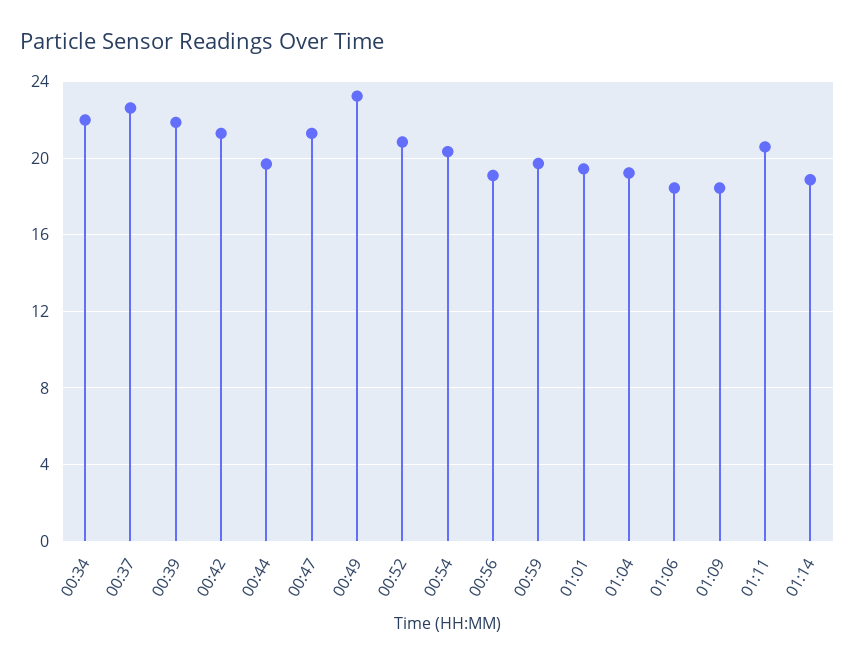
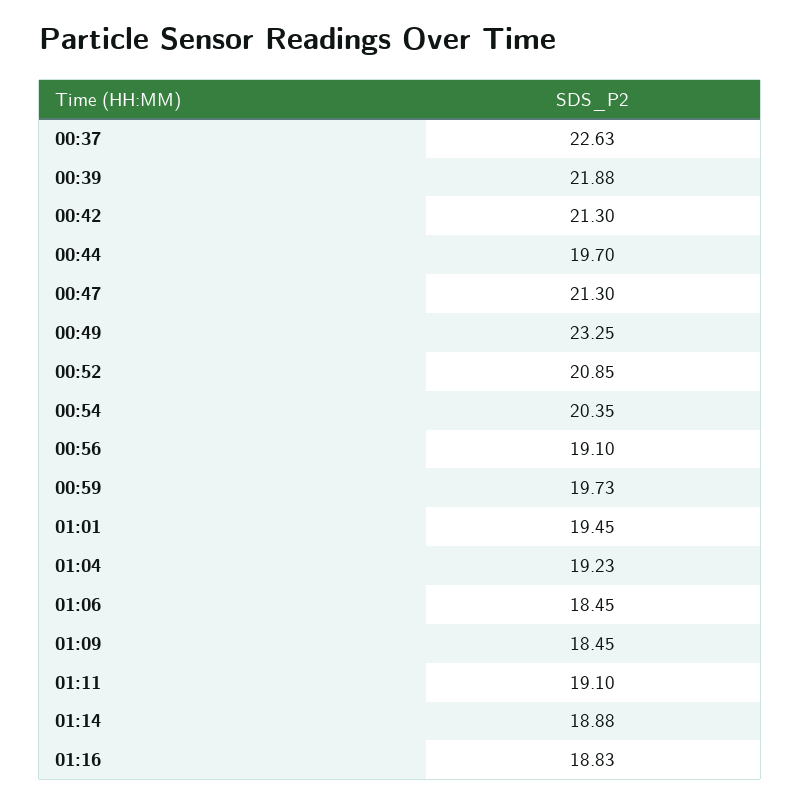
00:34: 22 -> none
01:11: 20.5 -> 19.1
01:16: none -> 18.83

